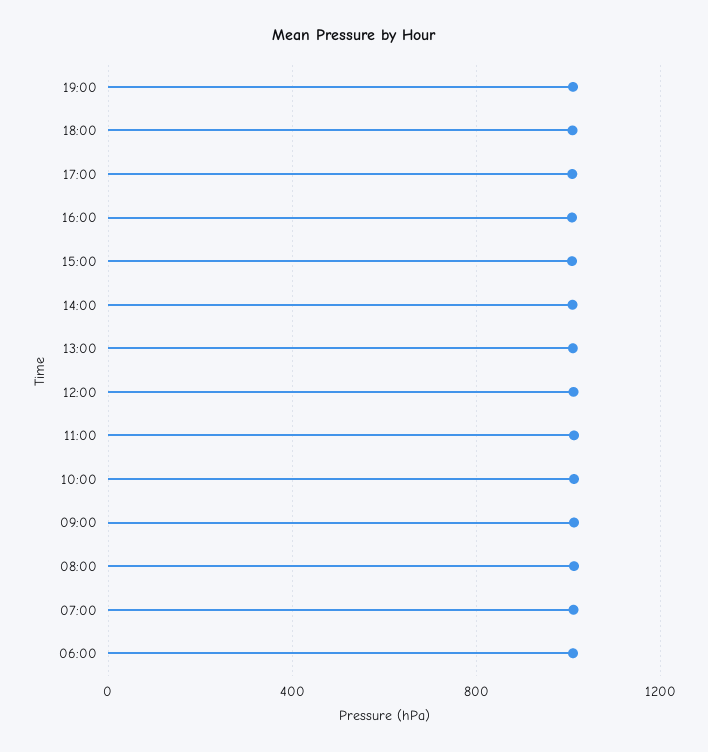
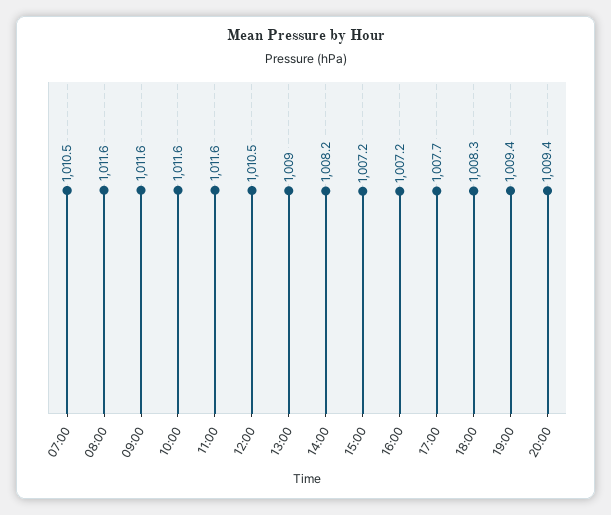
06:00: 1000 -> none
20:00: none -> 1009.4

